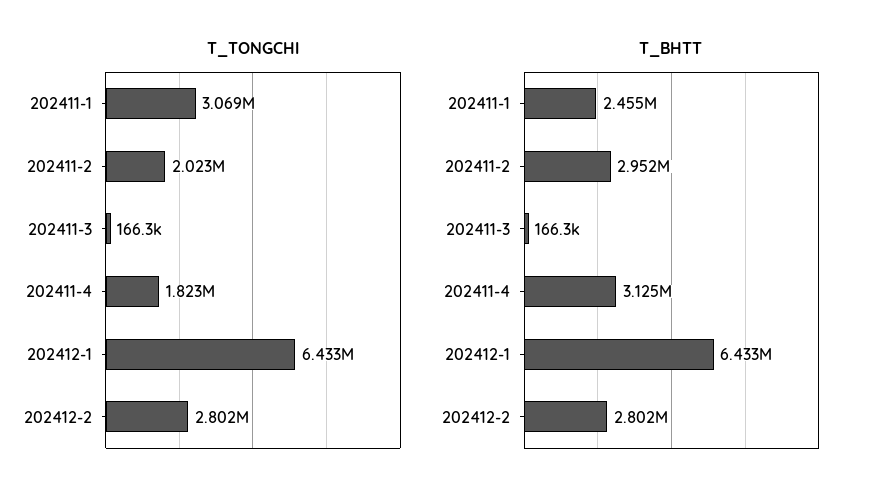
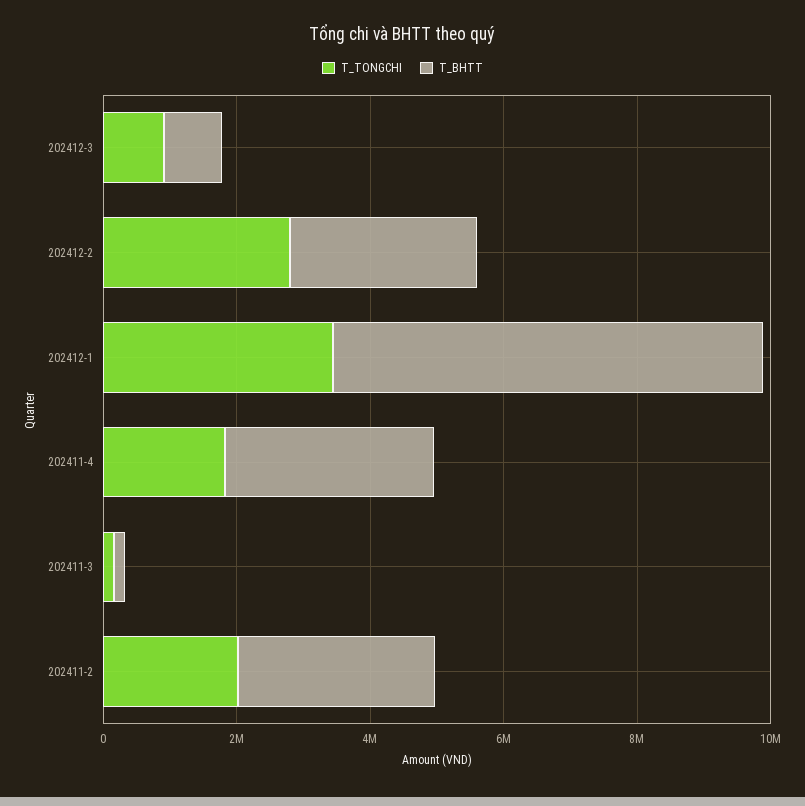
T_TONGCHI, 202411-1: 3069000 -> none
T_TONGCHI, 202412-1: 6433000 -> 3500000
T_BHTT, 202411-1: 2455000 -> none
T_TONGCHI, 202412-3: none -> 1000000
T_BHTT, 202412-3: none -> 1000000

